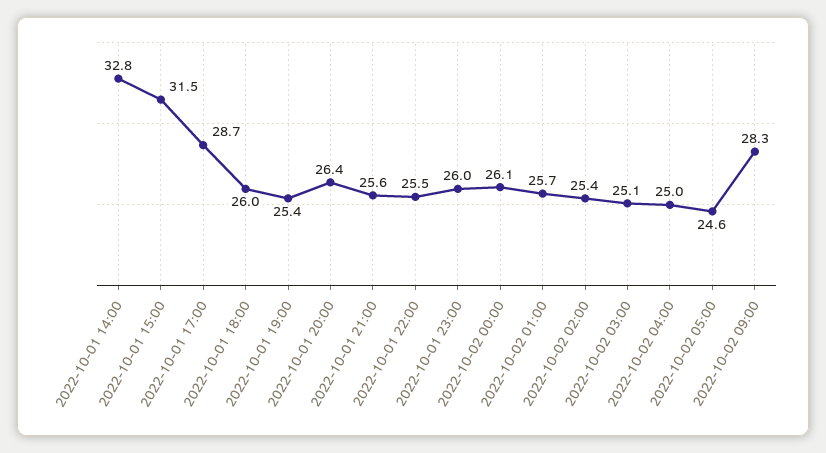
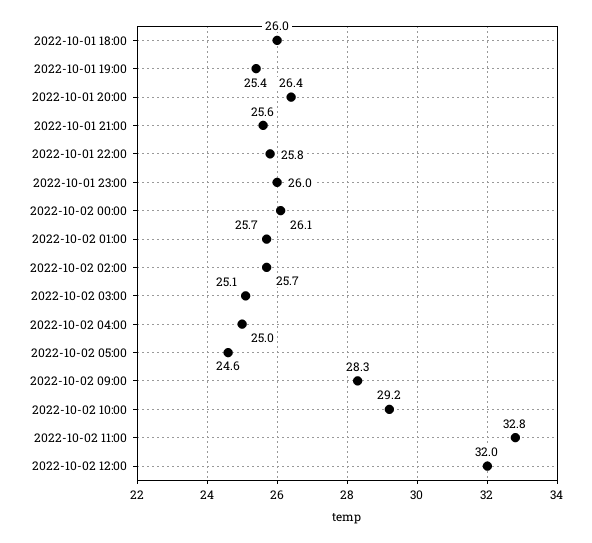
2022-10-01 14:00: 32.8 -> none
2022-10-01 15:00: 31.5 -> none
2022-10-01 17:00: 28.7 -> none
2022-10-01 22:00: 25.5 -> 25.8
2022-10-02 02:00: 25.4 -> 25.7
2022-10-02 10:00: none -> 29.2
2022-10-02 11:00: none -> 32.8
2022-10-02 12:00: none -> 32

